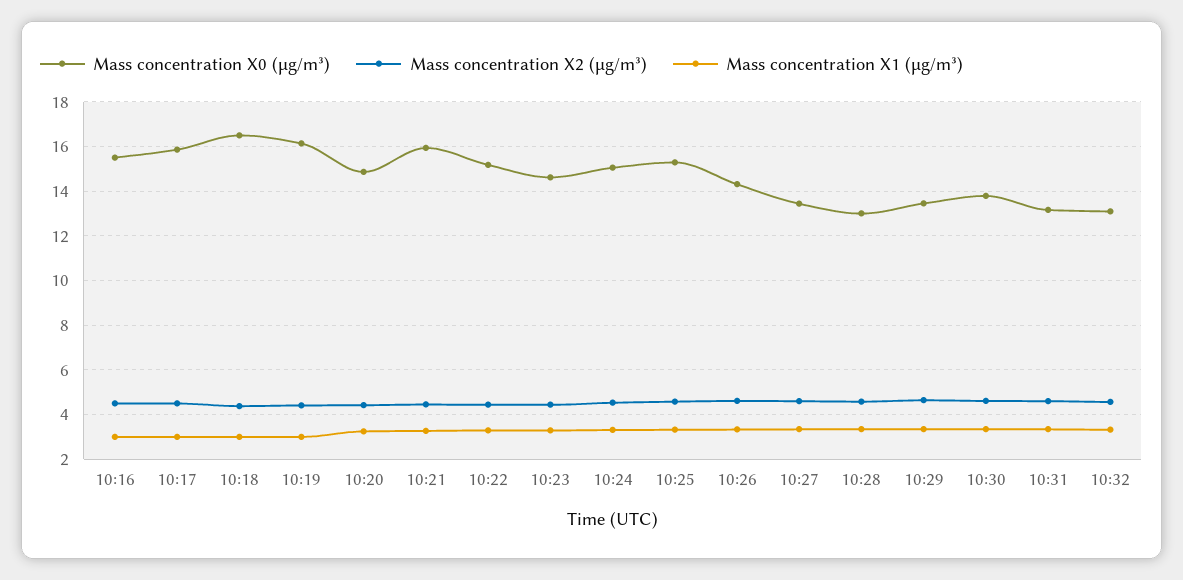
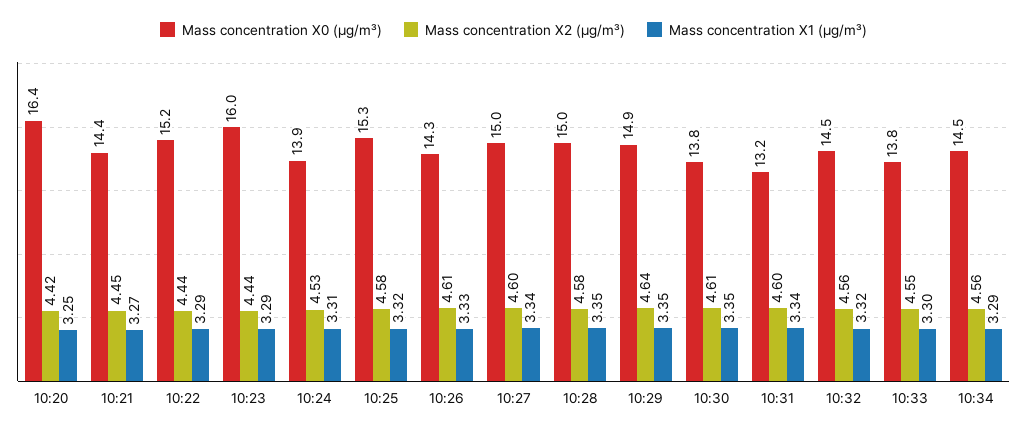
Mass concentration X0 (μg/m³), 10:16: 15.5 -> none
Mass concentration X2 (μg/m³), 10:16: 4.5 -> none
Mass concentration X1 (μg/m³), 10:16: 3 -> none
Mass concentration X0 (μg/m³), 10:17: 16 -> none
Mass concentration X2 (μg/m³), 10:17: 4.5 -> none
Mass concentration X1 (μg/m³), 10:17: 3 -> none
Mass concentration X0 (μg/m³), 10:18: 16.5 -> none
Mass concentration X2 (μg/m³), 10:18: 4.5 -> none
Mass concentration X1 (μg/m³), 10:18: 3 -> none
Mass concentration X0 (μg/m³), 10:19: 16 -> none
Mass concentration X2 (μg/m³), 10:19: 4.5 -> none
Mass concentration X1 (μg/m³), 10:19: 3 -> none
Mass concentration X0 (μg/m³), 10:20: 15 -> 16.4
Mass concentration X0 (μg/m³), 10:21: 16 -> 14.4
Mass concentration X0 (μg/m³), 10:23: 14.5 -> 16
Mass concentration X0 (μg/m³), 10:24: 15 -> 13.9
Mass concentration X0 (μg/m³), 10:27: 13.5 -> 15
Mass concentration X0 (μg/m³), 10:28: 13 -> 15
Mass concentration X0 (μg/m³), 10:29: 13.5 -> 14.9
Mass concentration X0 (μg/m³), 10:32: 13 -> 14.5
Mass concentration X0 (μg/m³), 10:33: none -> 13.8
Mass concentration X2 (μg/m³), 10:33: none -> 4.55
Mass concentration X1 (μg/m³), 10:33: none -> 3.3
Mass concentration X0 (μg/m³), 10:34: none -> 14.5
Mass concentration X2 (μg/m³), 10:34: none -> 4.56
Mass concentration X1 (μg/m³), 10:34: none -> 3.29

